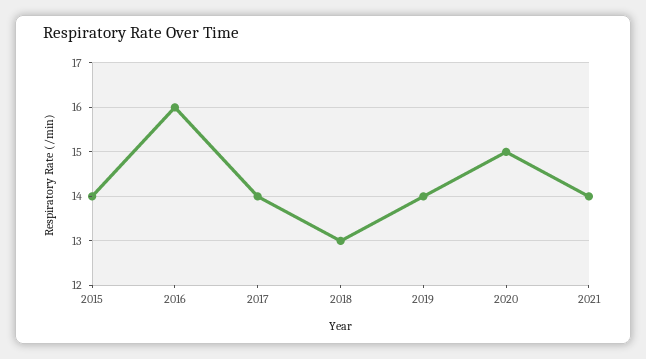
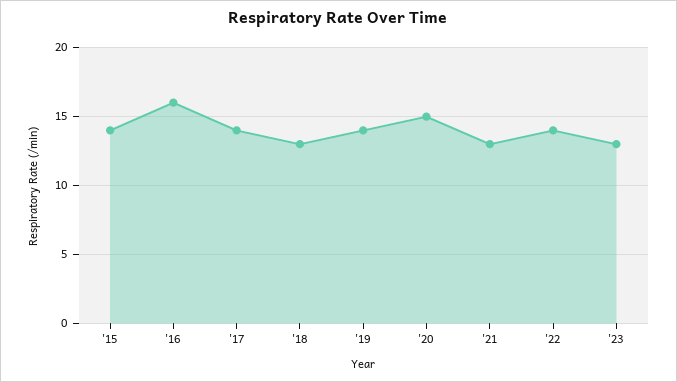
2021: 14 -> 13
'22: none -> 14
'23: none -> 13

